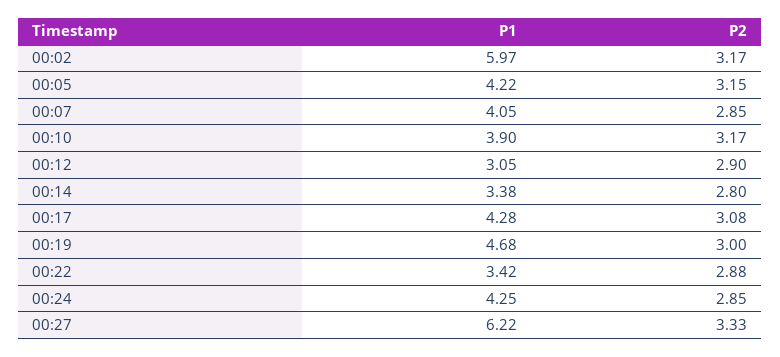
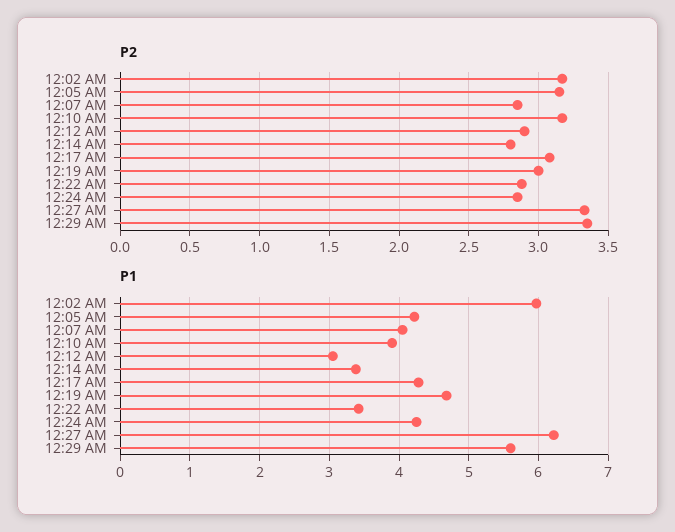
P2, 12:29 AM: none -> 3.35
P1, 12:29 AM: none -> 5.6

